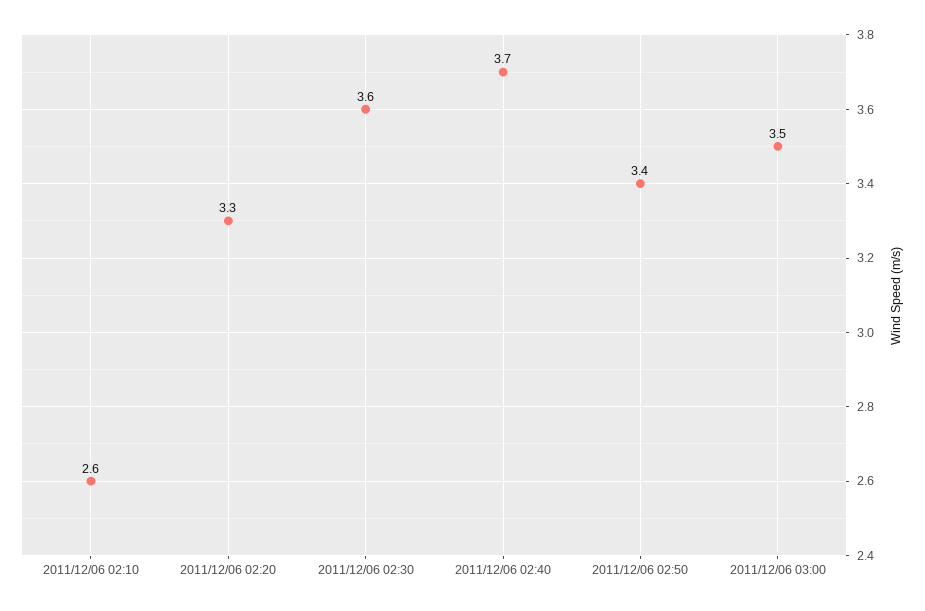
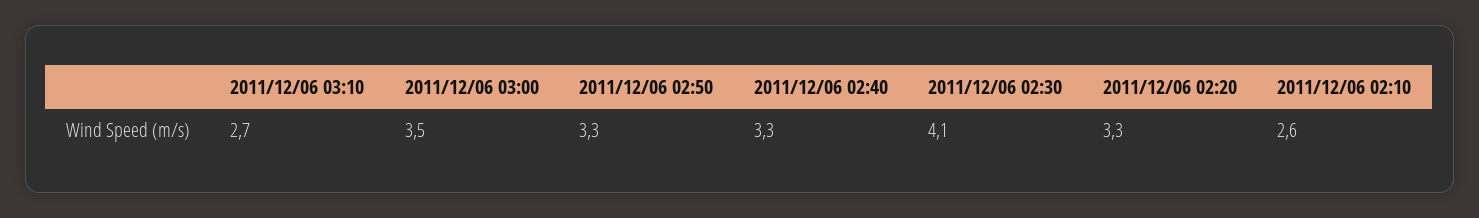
2011/12/06 02:30: 3.6 -> 4.1
2011/12/06 02:40: 3.7 -> 3.3
2011/12/06 02:50: 3.4 -> 3.3
2011/12/06 03:10: none -> 2.7

